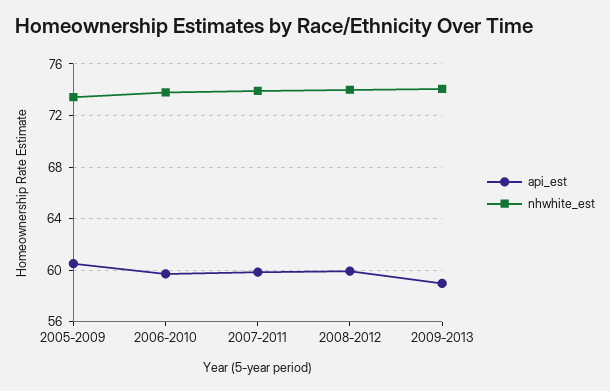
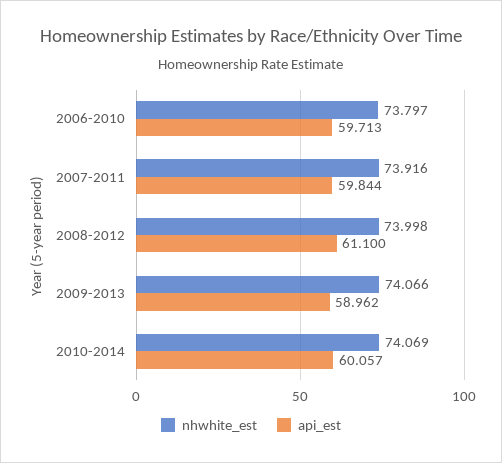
api_est, 2005-2009: 60.5 -> none
nhwhite_est, 2005-2009: 73.5 -> none
api_est, 2008-2012: 60 -> 61.1
nhwhite_est, 2010-2014: none -> 74.069
api_est, 2010-2014: none -> 60.057

